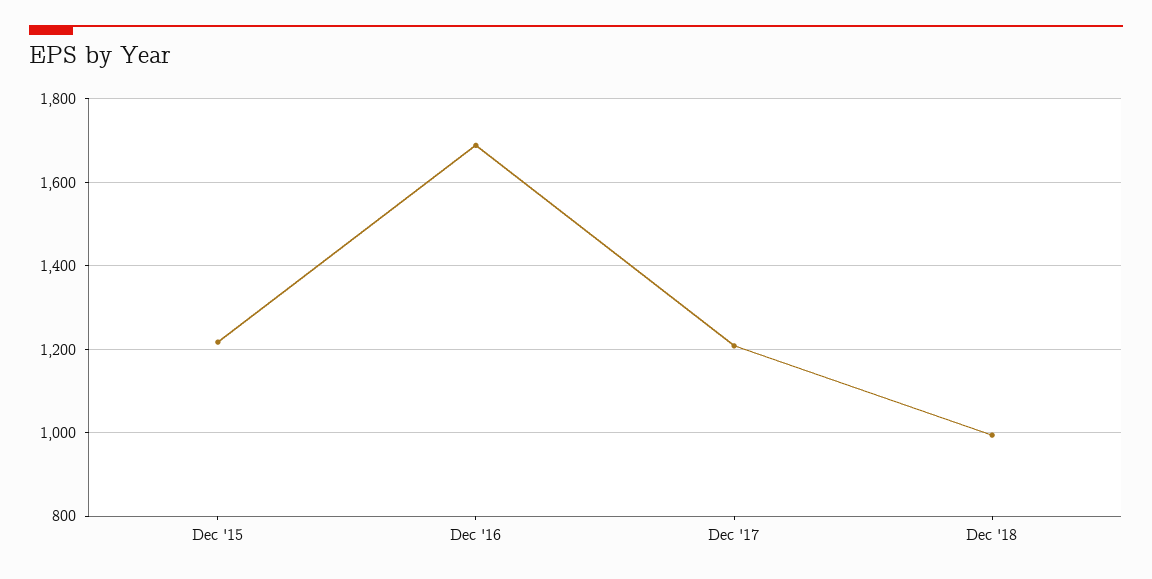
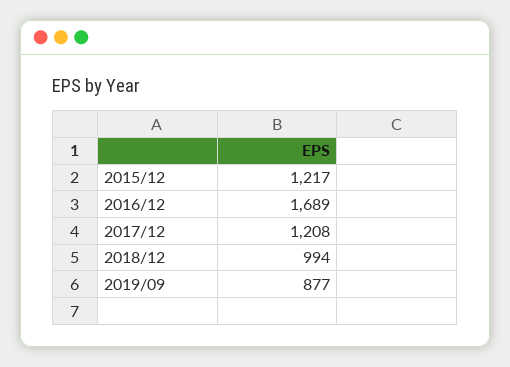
2019/09: none -> 877

